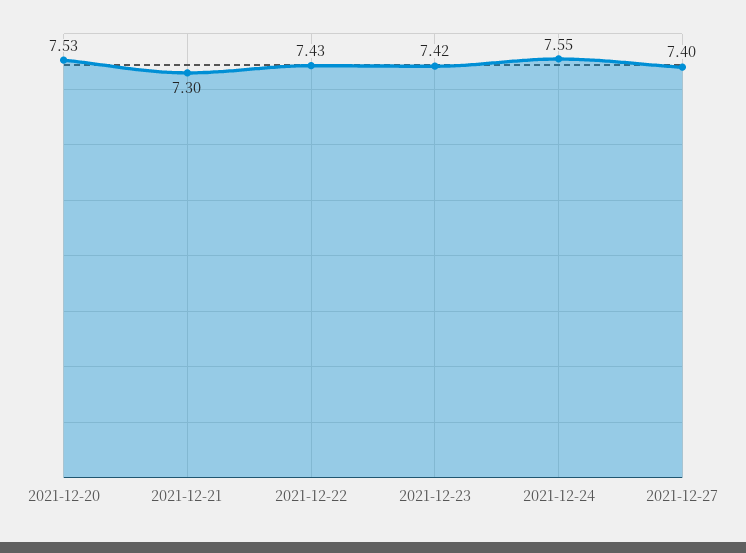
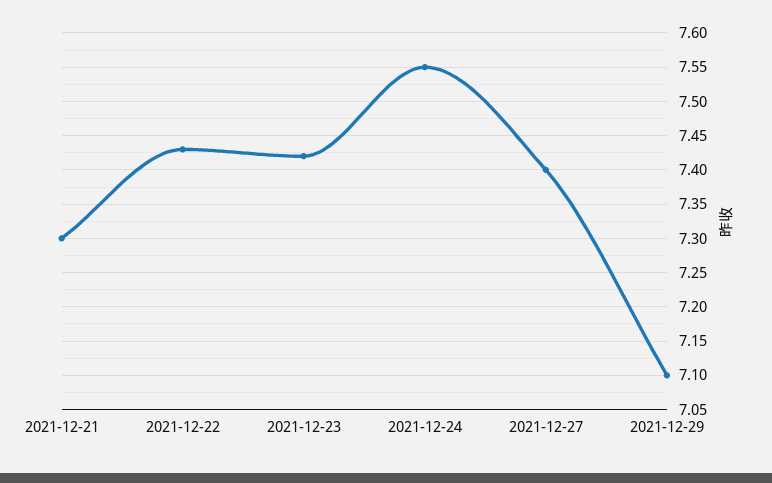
2021-12-20: 7.53 -> none
2021-12-29: none -> 7.1

